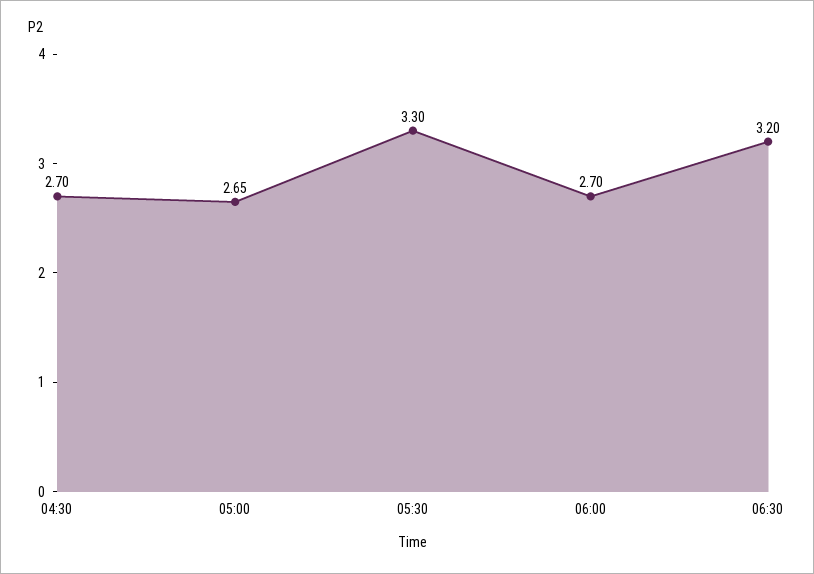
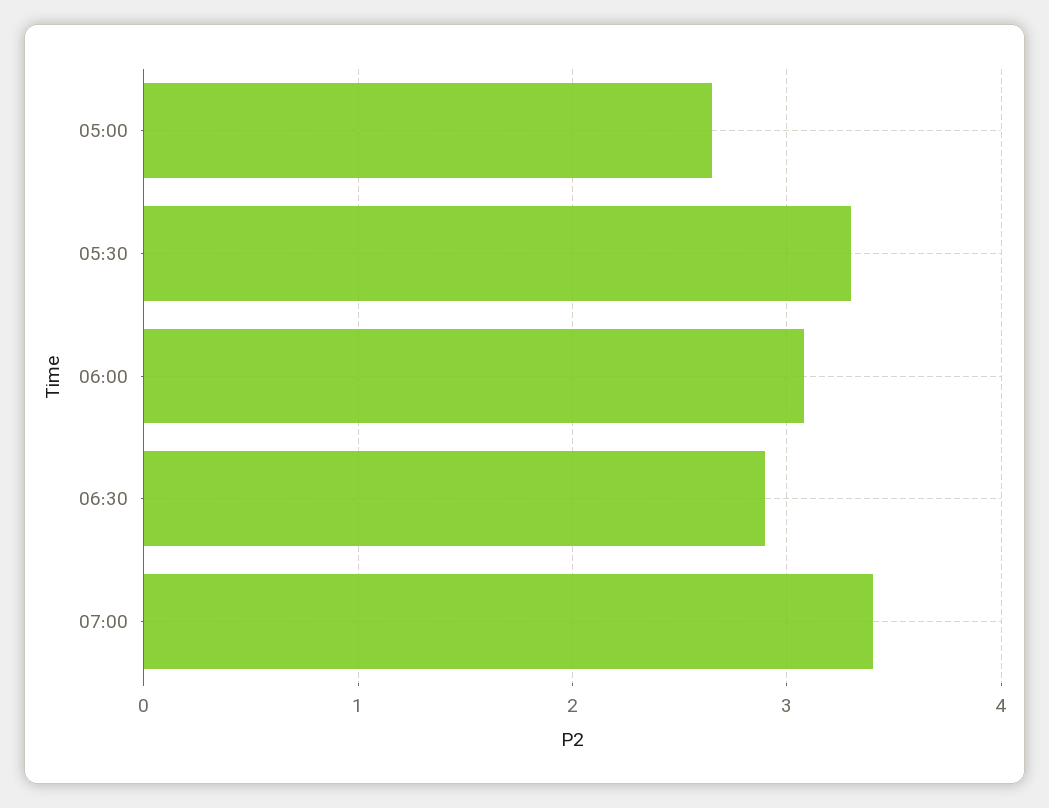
04:30: 2.7 -> none
06:00: 2.7 -> 3.1
06:30: 3.2 -> 2.9
07:00: none -> 3.4

